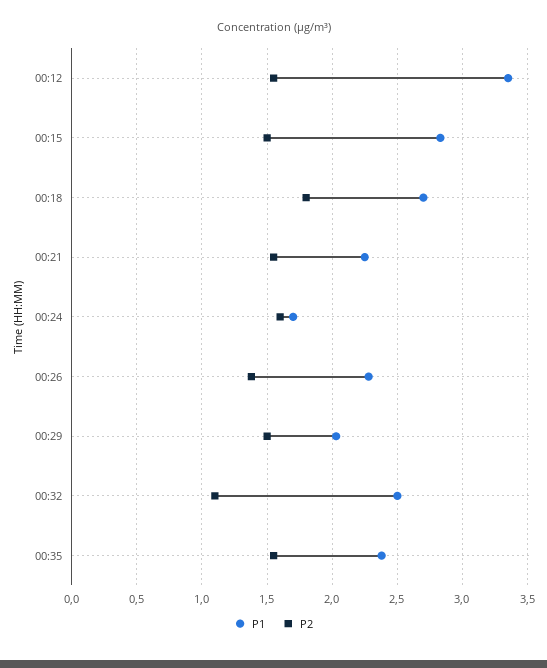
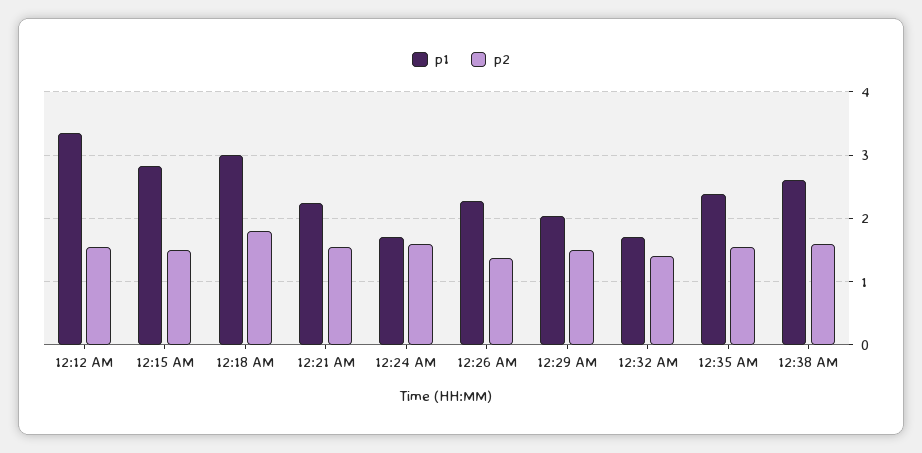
P1, 00:18: 2.7 -> 3
P1, 00:32: 2.5 -> 1.7
P2, 00:32: 1.1 -> 1.4
P1, 12:38 AM: none -> 2.6
P2, 12:38 AM: none -> 1.6

